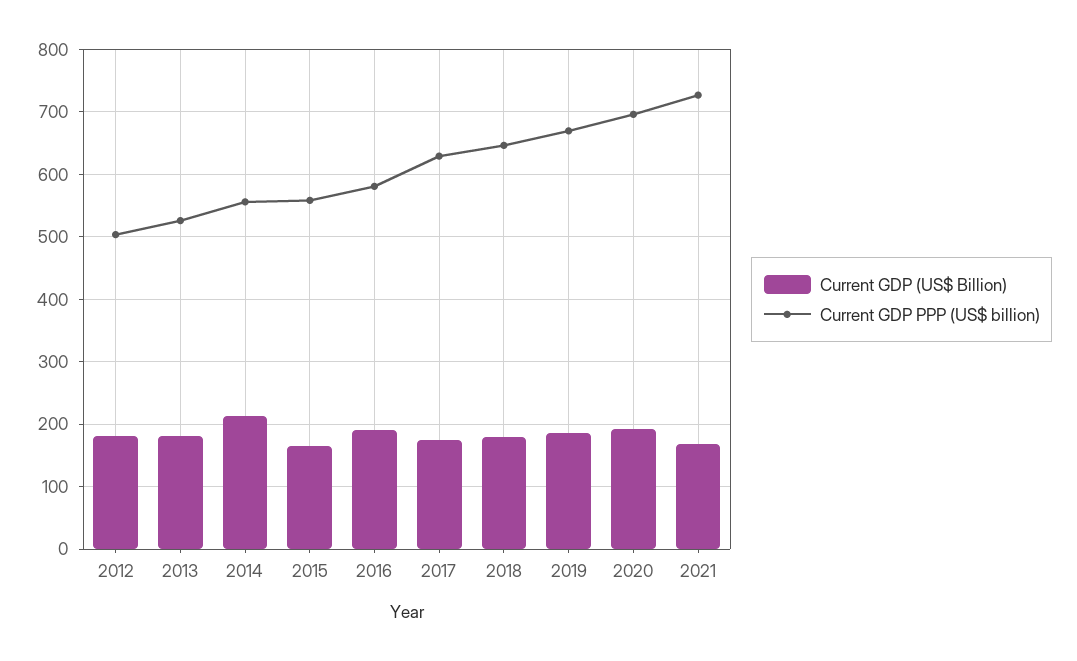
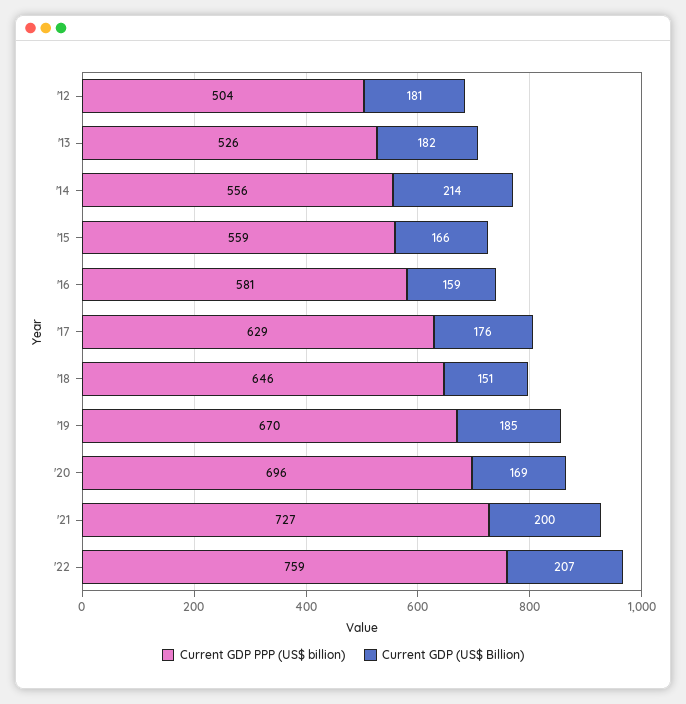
Current GDP (US$ Billion), 2016: 190 -> 159
Current GDP (US$ Billion), 2018: 180 -> 151
Current GDP (US$ Billion), 2020: 190 -> 169
Current GDP (US$ Billion), 2021: 170 -> 200
Current GDP PPP (US$ billion), '22: none -> 759
Current GDP (US$ Billion), '22: none -> 207

